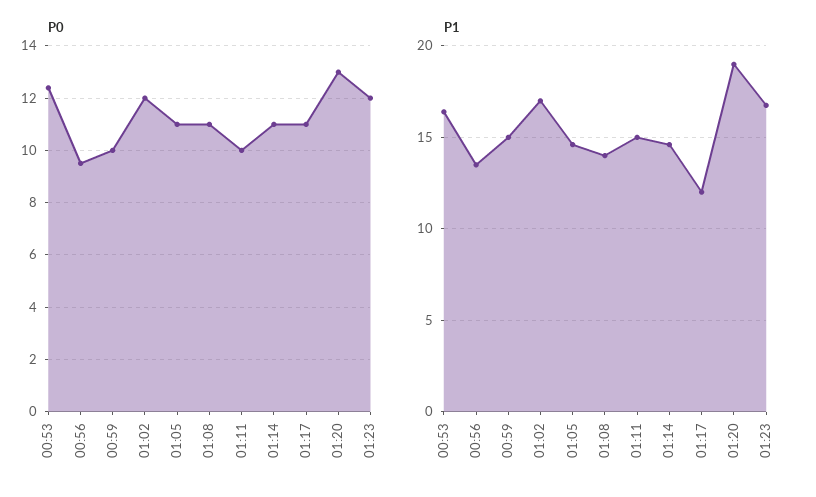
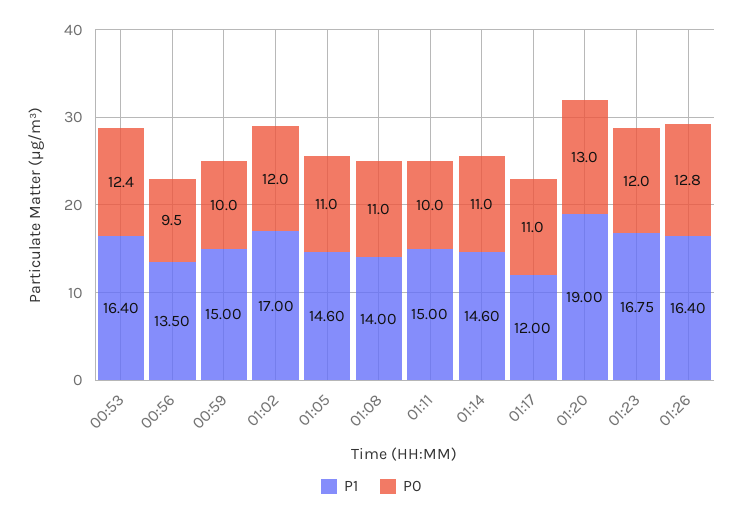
P1, 01:26: none -> 16.4
P0, 01:26: none -> 12.8

